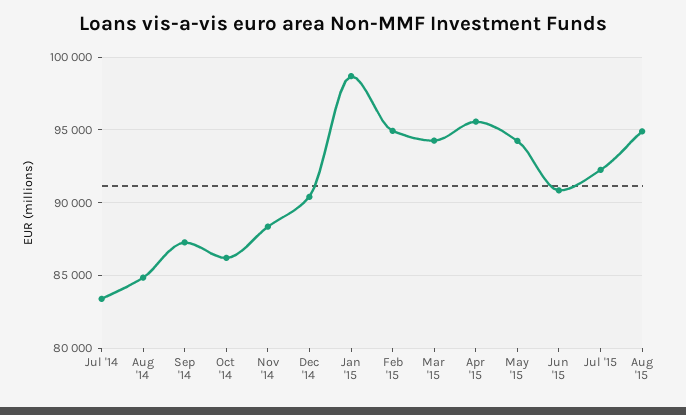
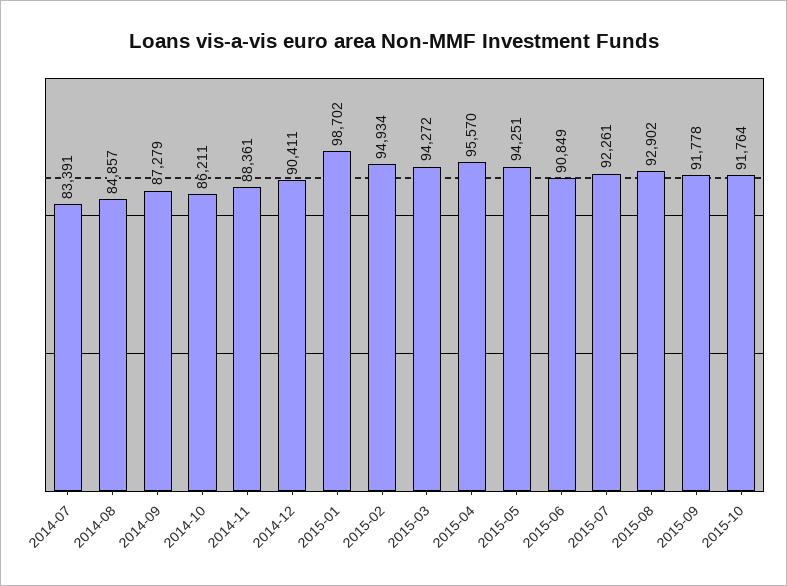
Aug '15: 95000 -> 92902
2015-09: none -> 91778
2015-10: none -> 91764

